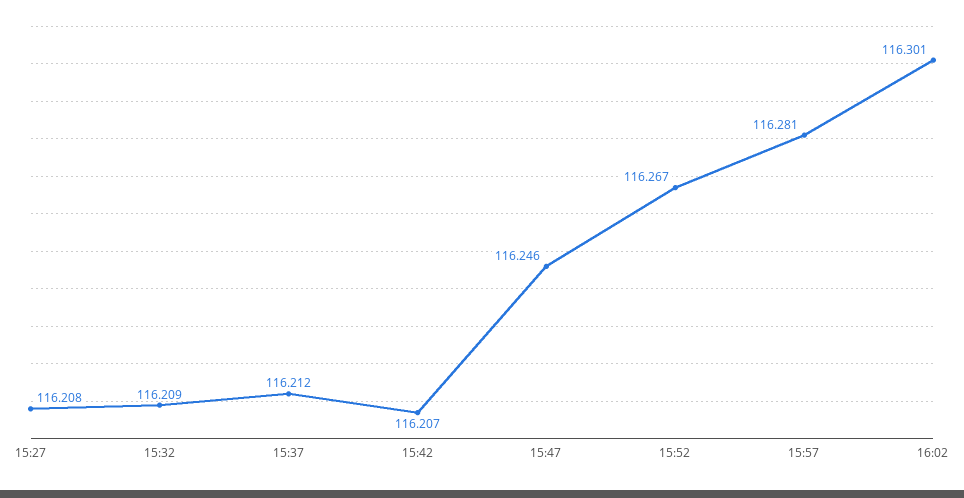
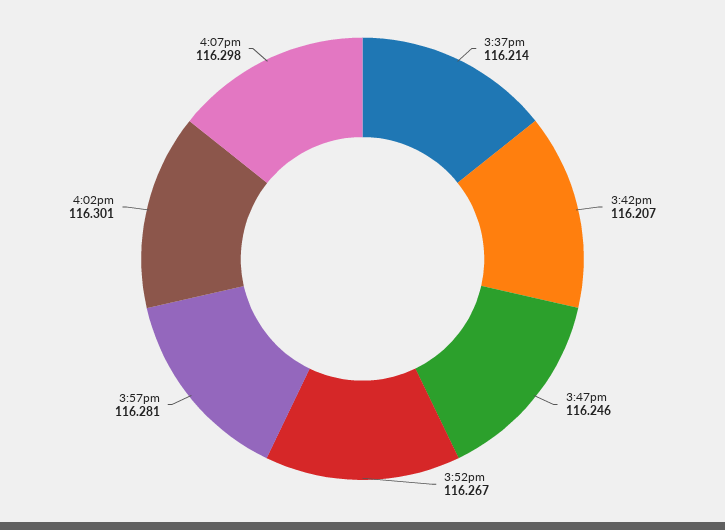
15:27: 116.208 -> none
15:32: 116.209 -> none
15:37: 116.212 -> 116.214
4:07pm: none -> 116.298

